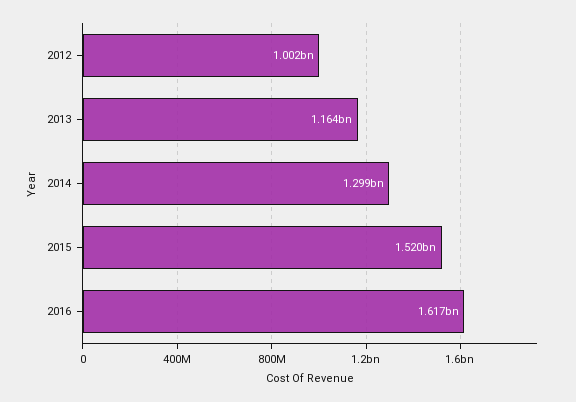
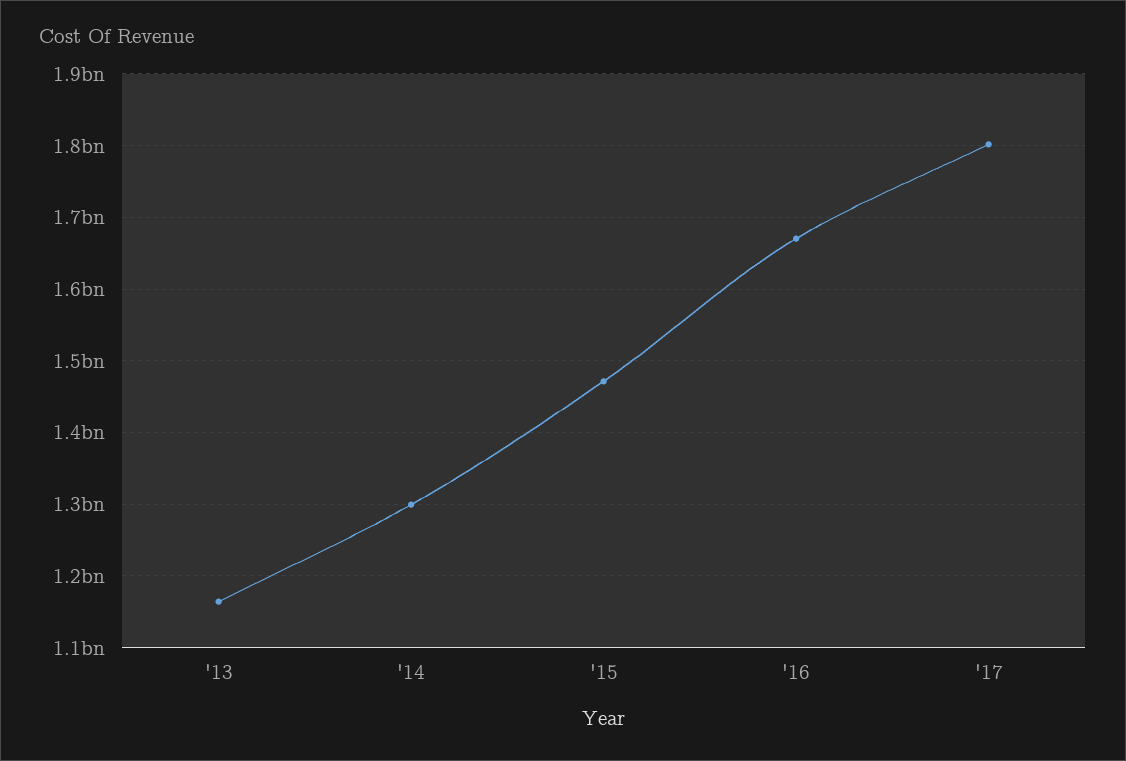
2012: 1002000000 -> none
2015: 1520000000 -> 1470000000
2016: 1617000000 -> 1670000000
'17: none -> 1800000000

